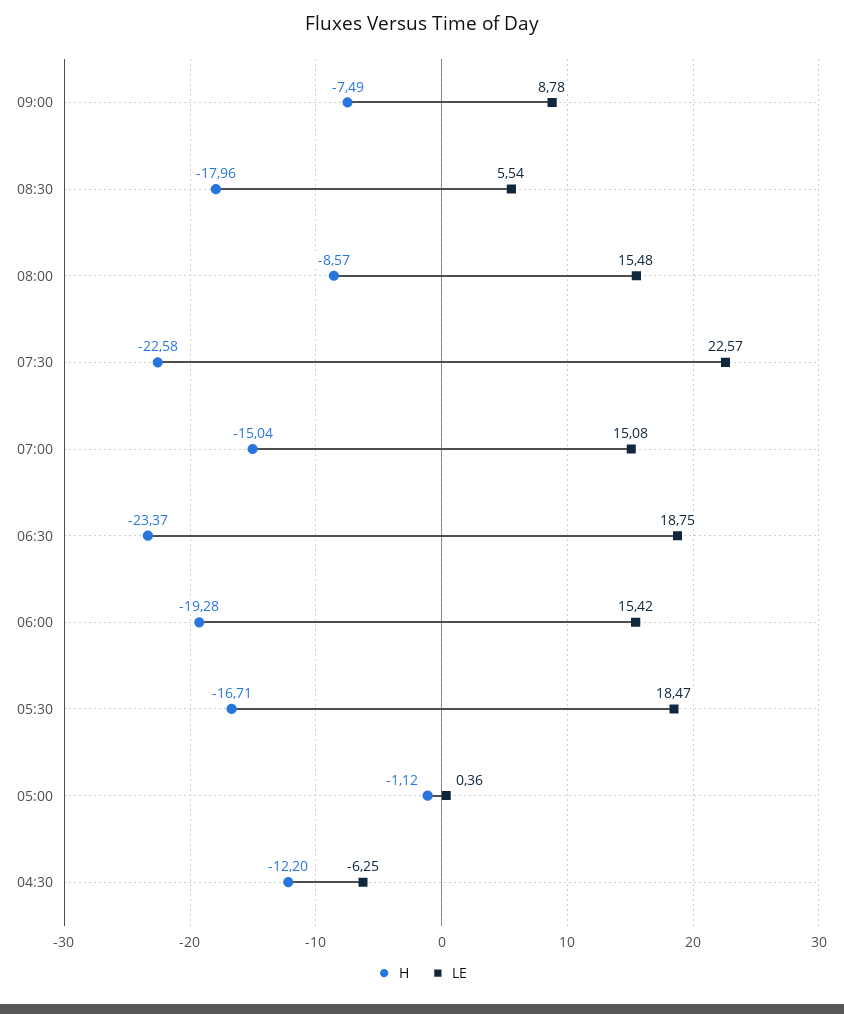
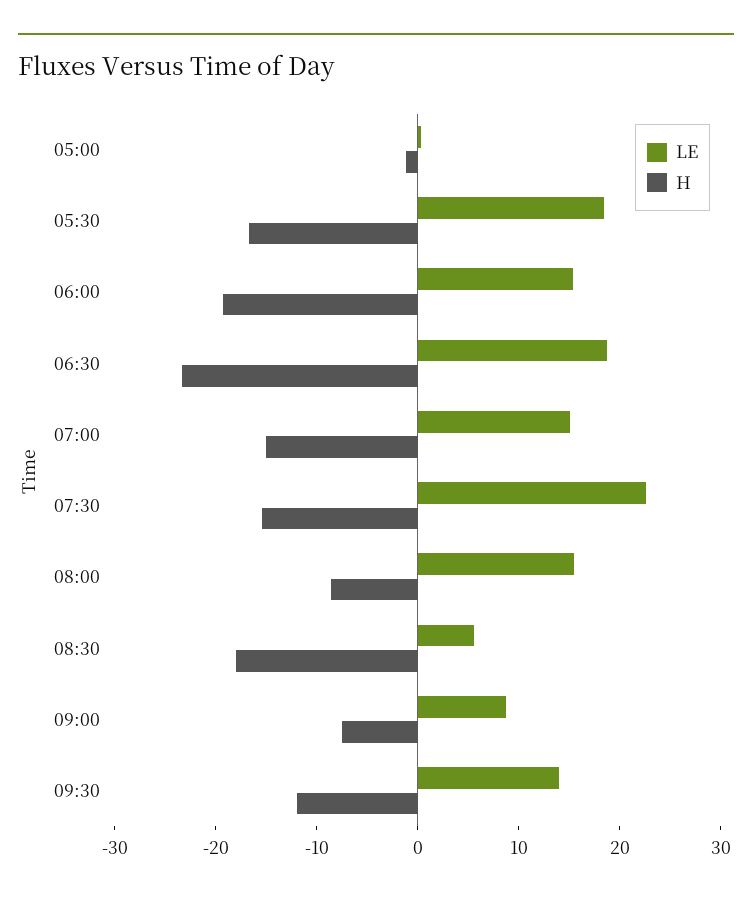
H, 07:30: -22.58 -> -16
H, 04:30: -12.2 -> none
LE, 04:30: -6.25 -> none
LE, 09:30: none -> 14
H, 09:30: none -> -12

